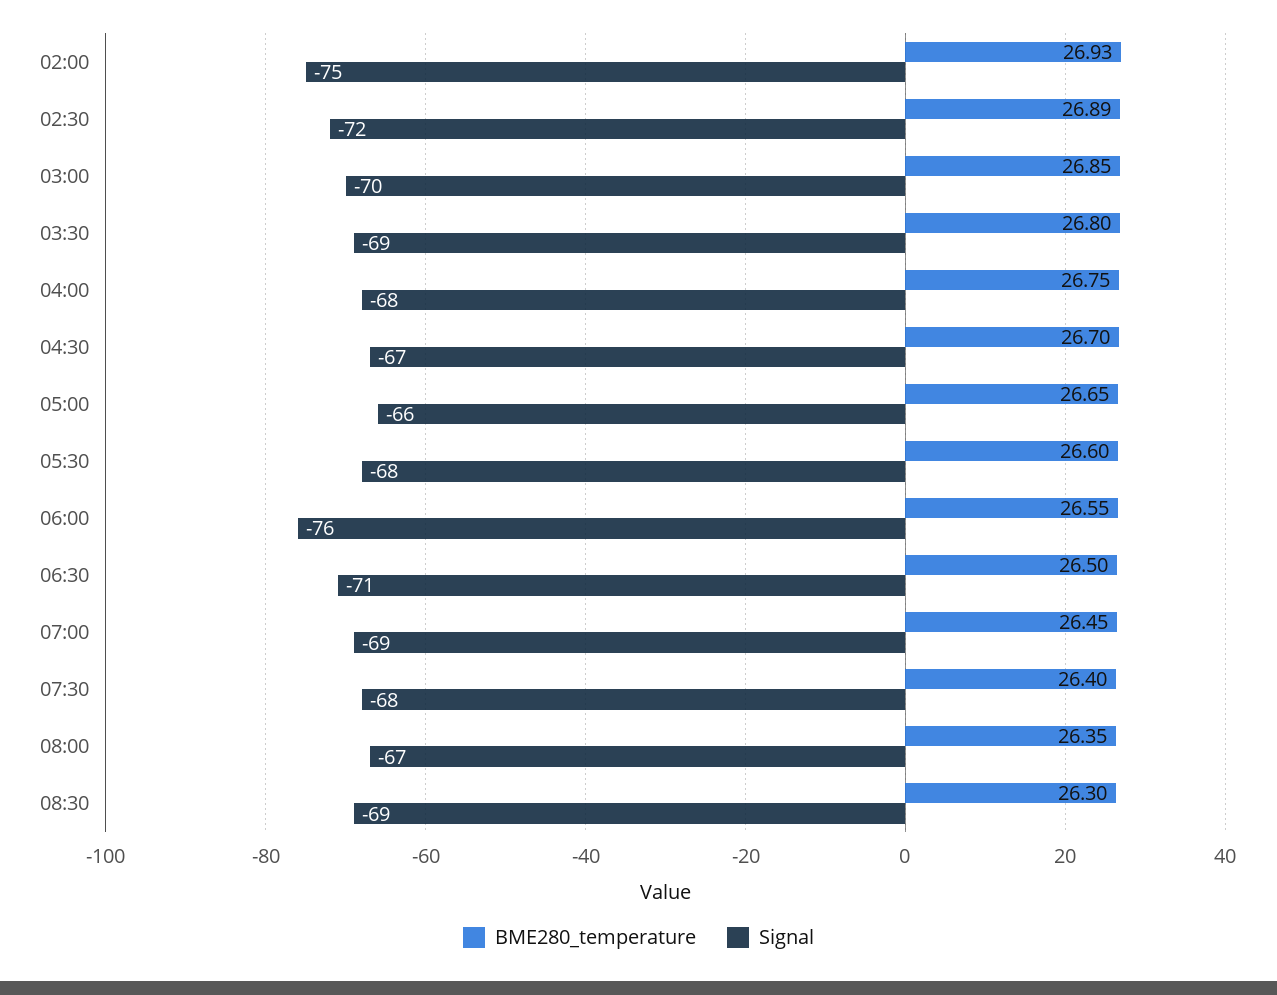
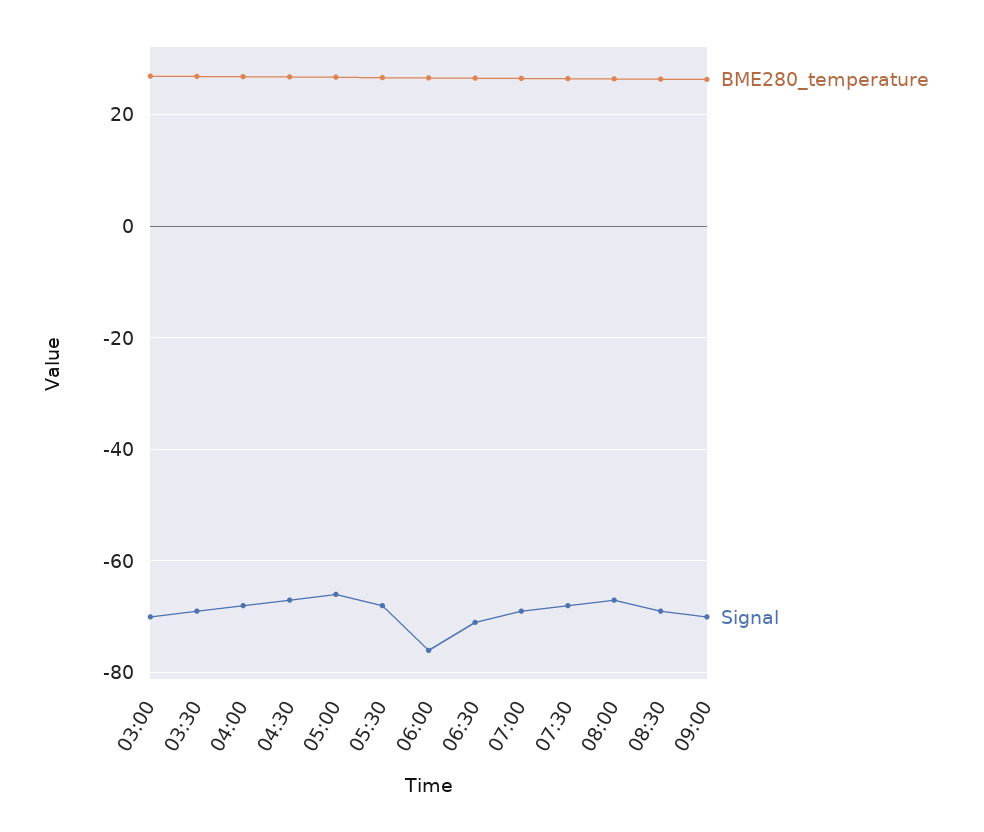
BME280_temperature, 02:00: 26.93 -> none
Signal, 02:00: -75 -> none
BME280_temperature, 02:30: 26.89 -> none
Signal, 02:30: -72 -> none
BME280_temperature, 09:00: none -> 26
Signal, 09:00: none -> -70

